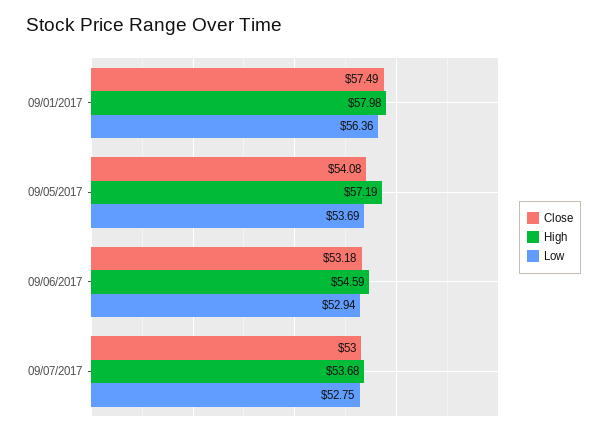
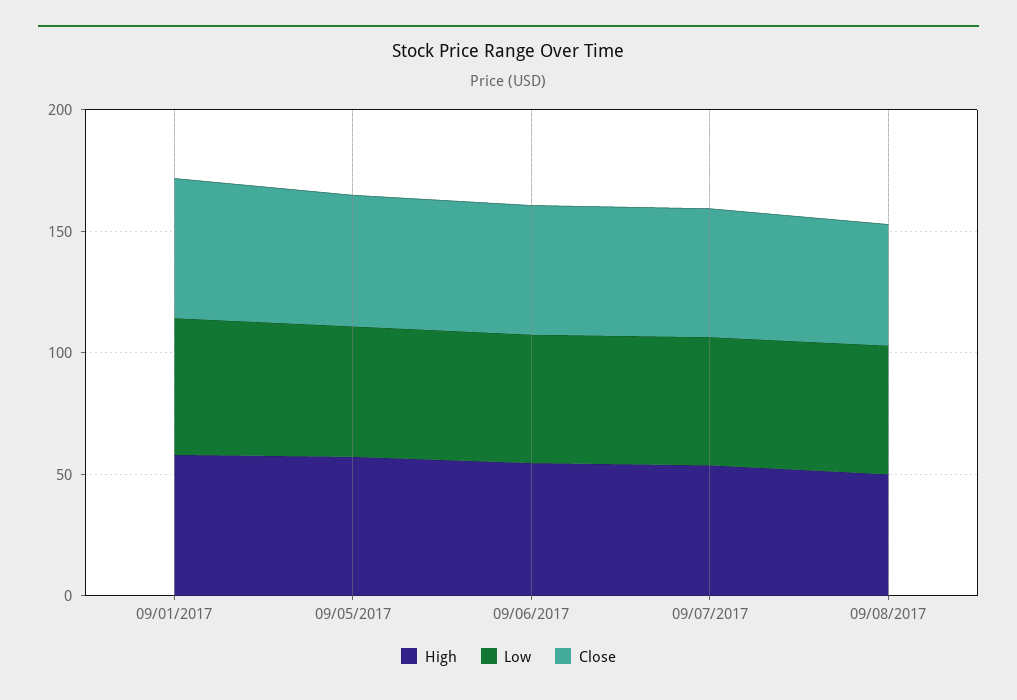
High, 09/08/2017: none -> 50
Low, 09/08/2017: none -> 50
Close, 09/08/2017: none -> 50

